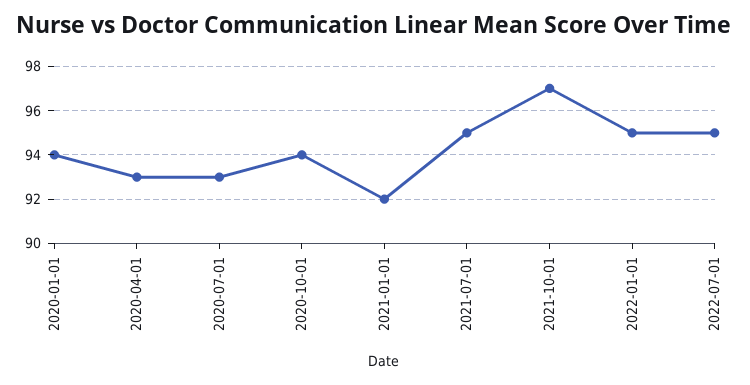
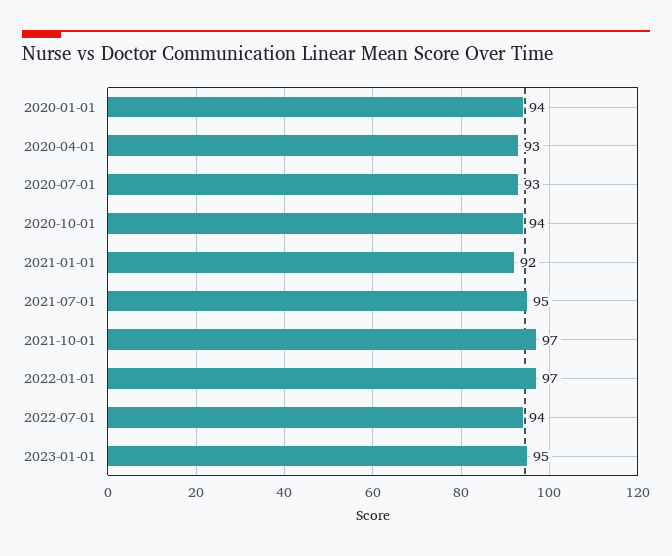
2022-01-01: 95 -> 97
2022-07-01: 95 -> 94
2023-01-01: none -> 95

